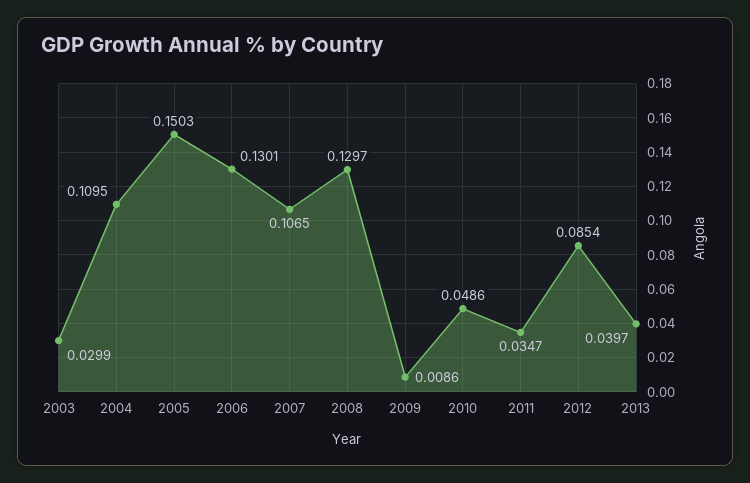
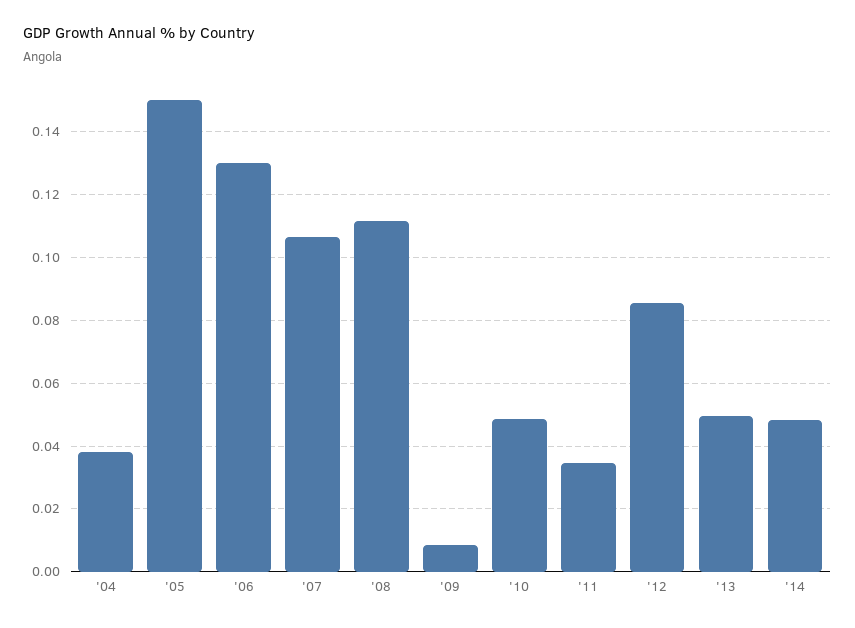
2003: 0.0299 -> none
2004: 0.1095 -> 0.038
2008: 0.1297 -> 0.112
2013: 0.0397 -> 0.05
'14: none -> 0.048

